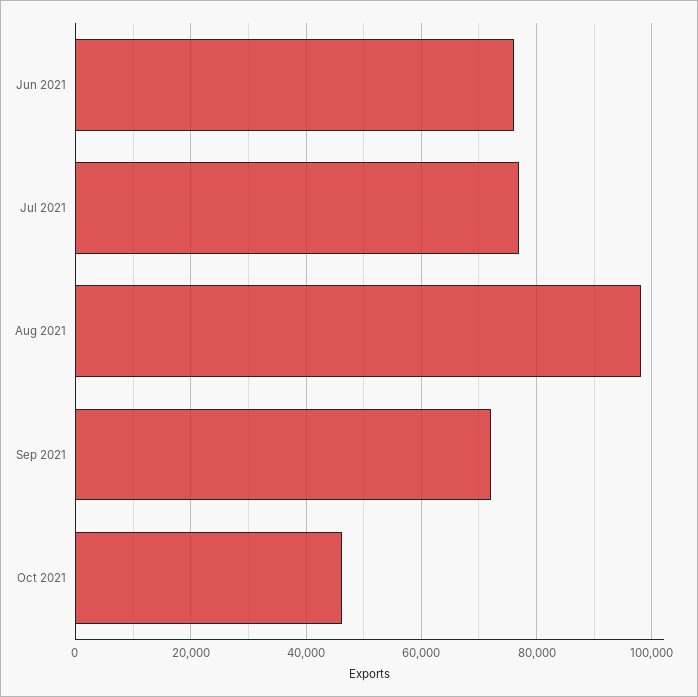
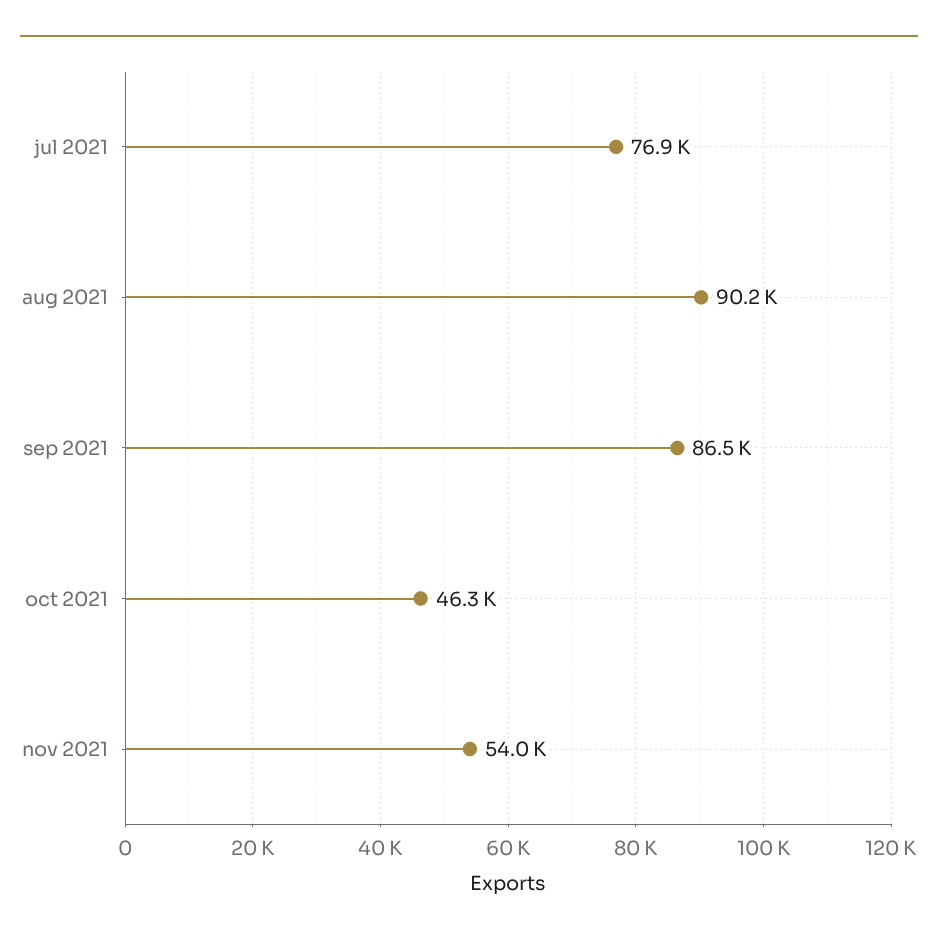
Jun 2021: 76000 -> none
Aug 2021: 98000 -> 90200
Sep 2021: 72000 -> 86500
nov 2021: none -> 54000

